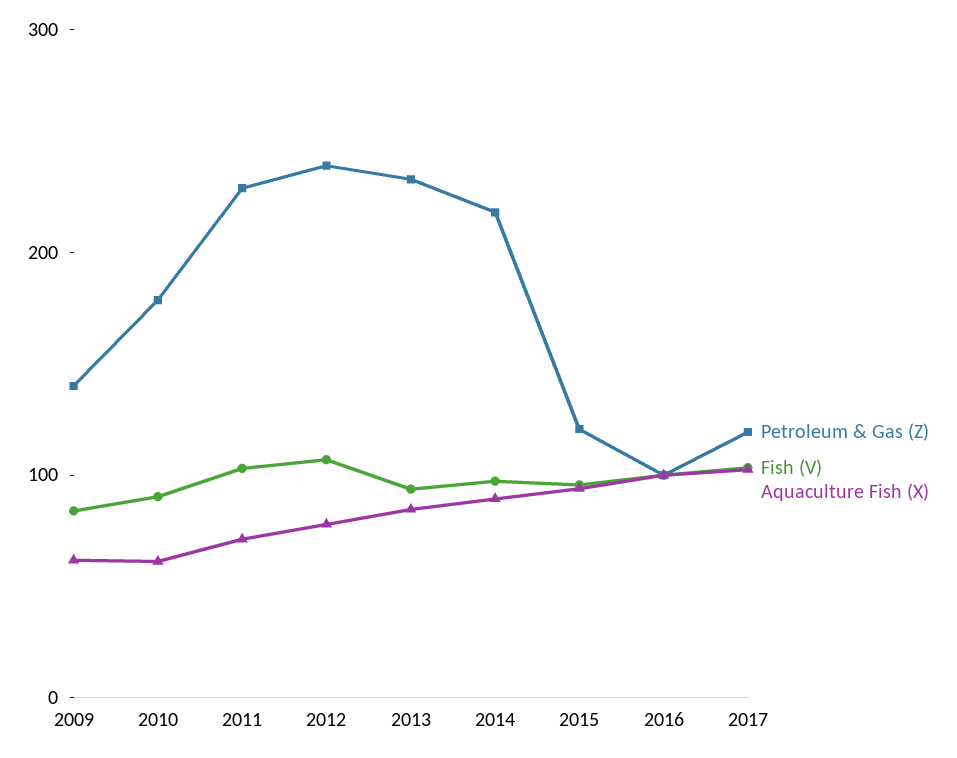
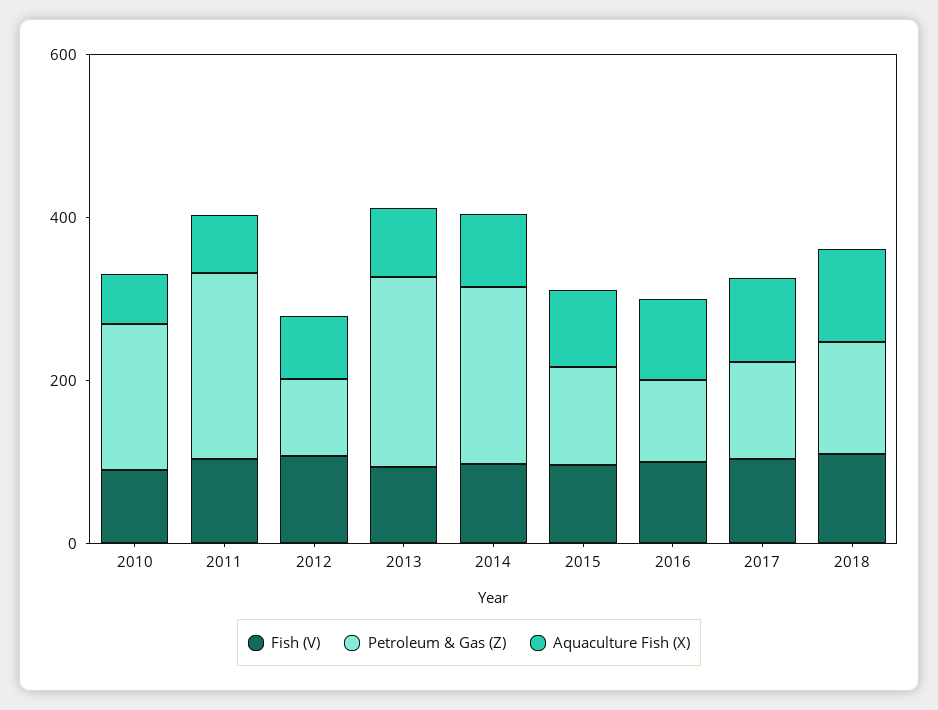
Petroleum & Gas (Z), 2009: 140 -> none
Fish (V), 2009: 80 -> none
Aquaculture Fish (X), 2009: 60 -> none
Petroleum & Gas (Z), 2012: 240 -> 100
Fish (V), 2018: none -> 100
Petroleum & Gas (Z), 2018: none -> 150
Aquaculture Fish (X), 2018: none -> 100

